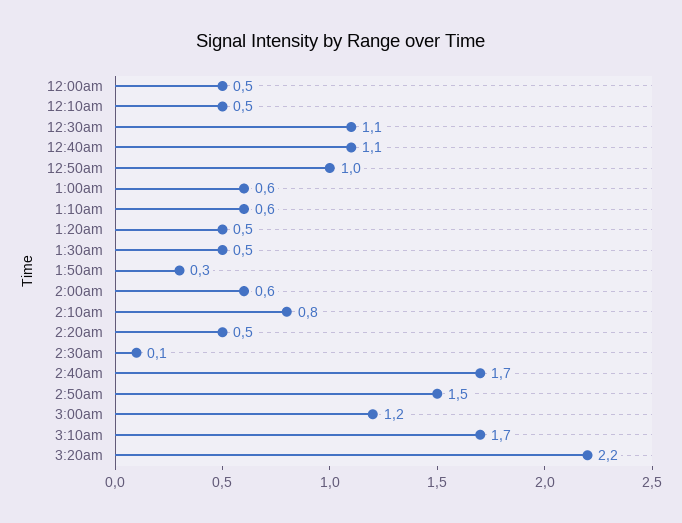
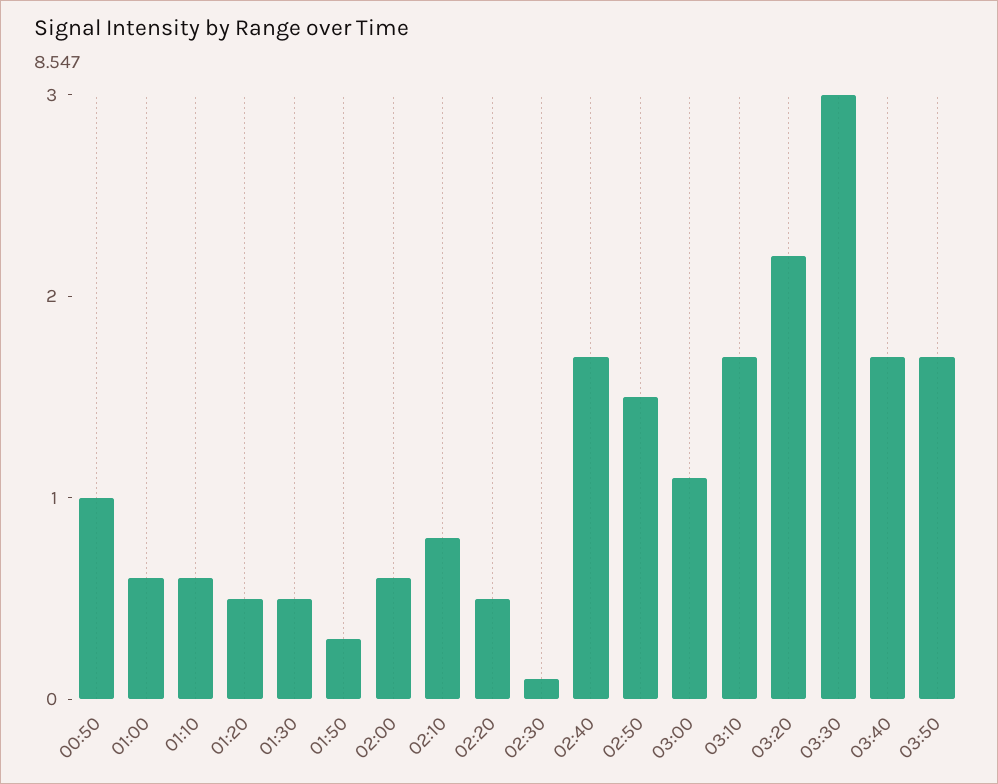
12:00am: 0.5 -> none
12:10am: 0.5 -> none
12:30am: 1.1 -> none
12:40am: 1.1 -> none
3:00am: 1.2 -> 1.1
03:30: none -> 3
03:40: none -> 1.7
03:50: none -> 1.7

